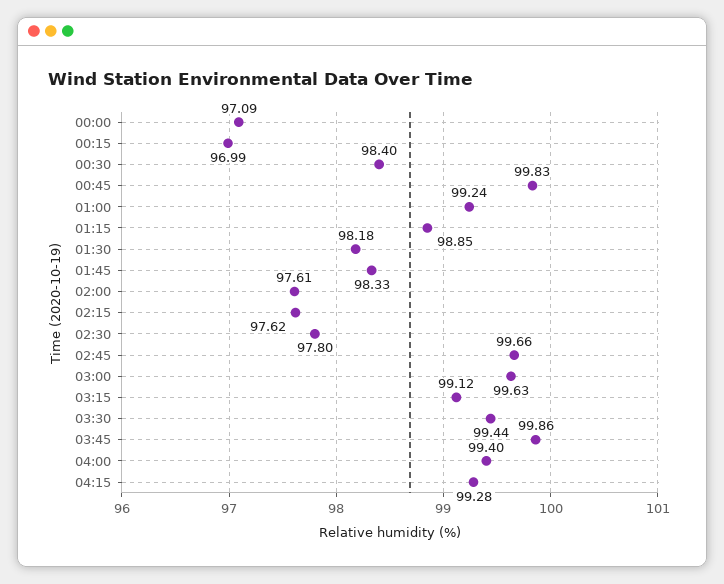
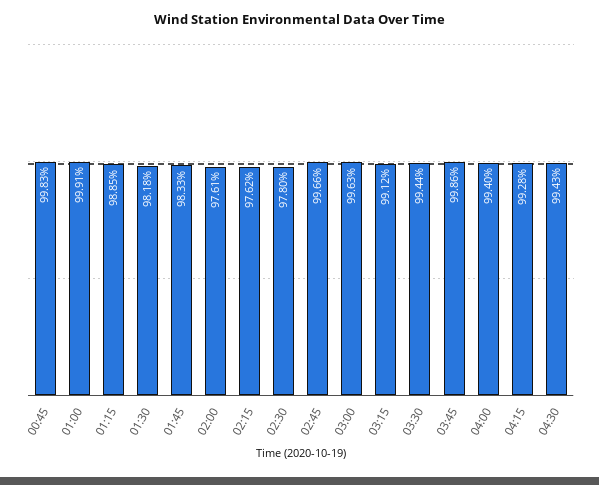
00:00: 97.09 -> none
00:15: 96.99 -> none
00:30: 98.4 -> none
01:00: 99.24 -> 99.91
04:30: none -> 99.43

